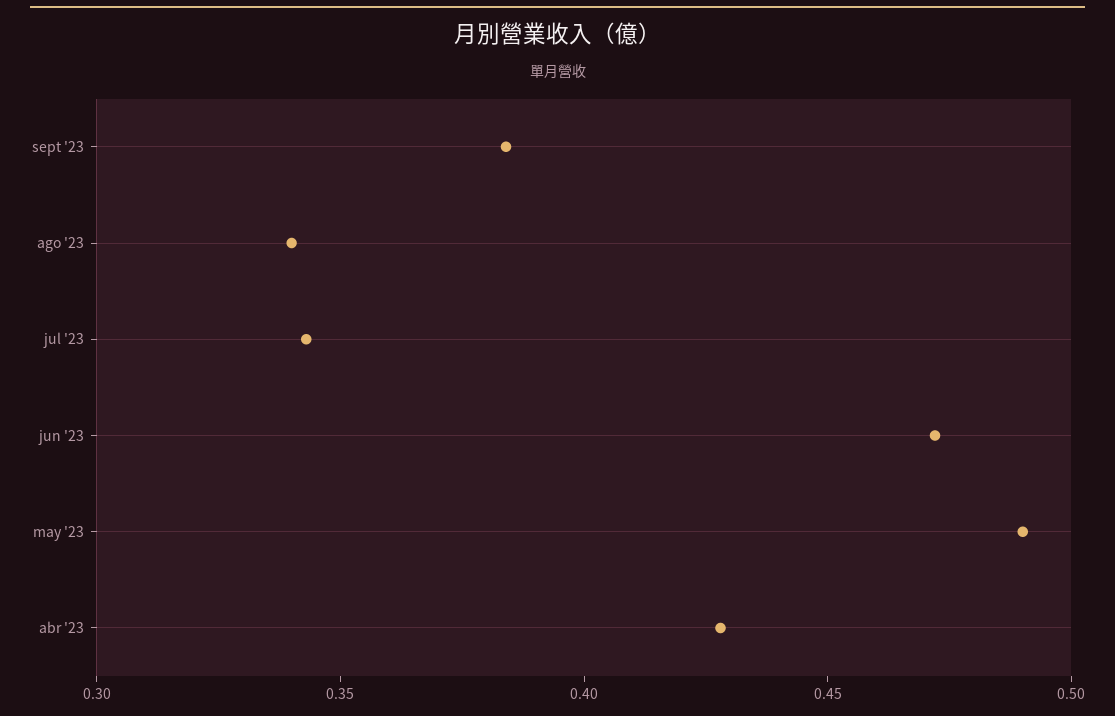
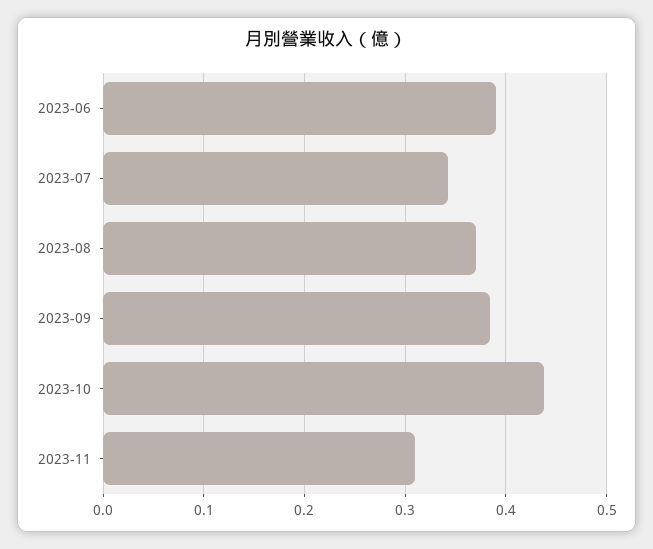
ago '23: 0.34 -> 0.37
jun '23: 0.47 -> 0.39
may '23: 0.49 -> none
abr '23: 0.43 -> none
2023-10: none -> 0.44
2023-11: none -> 0.31

